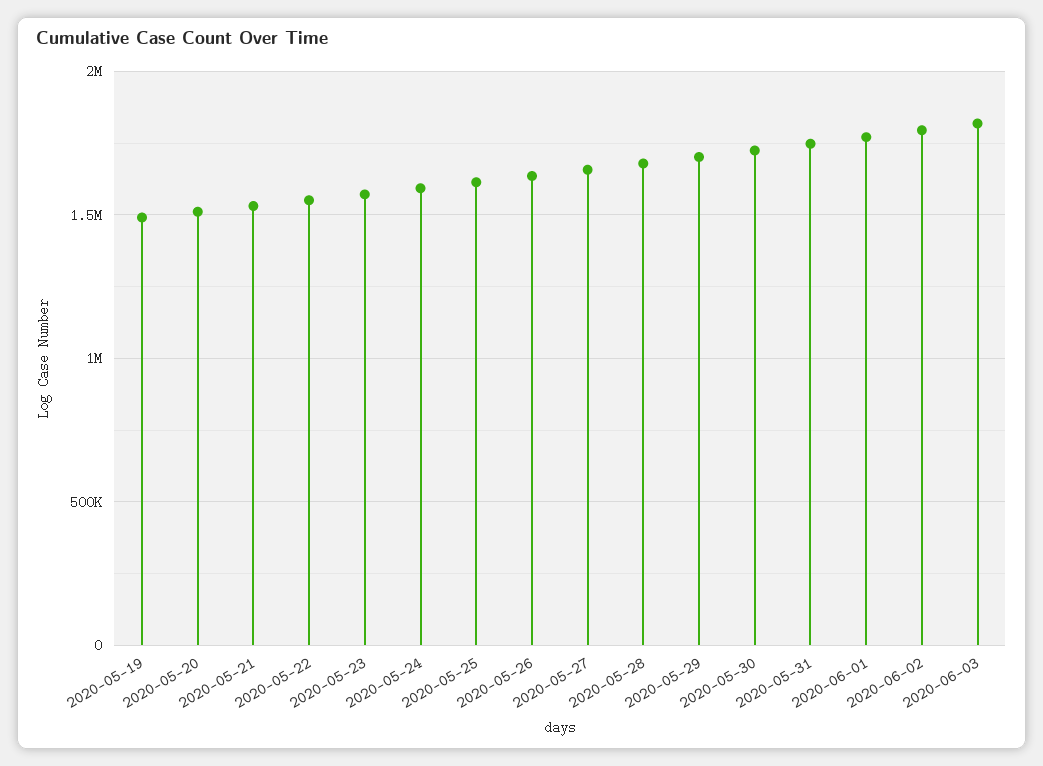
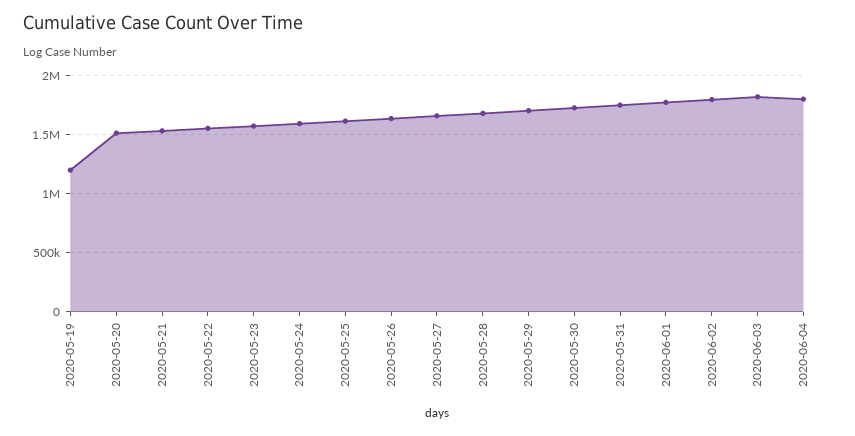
2020-05-19: 1500000 -> 1200000
2020-06-04: none -> 1800000

